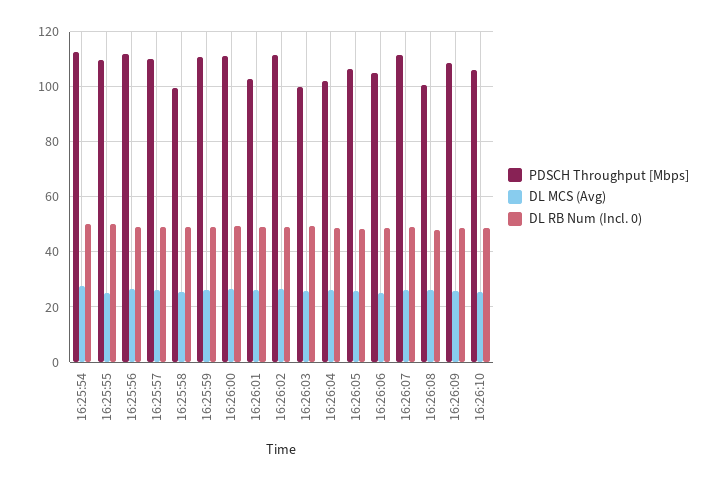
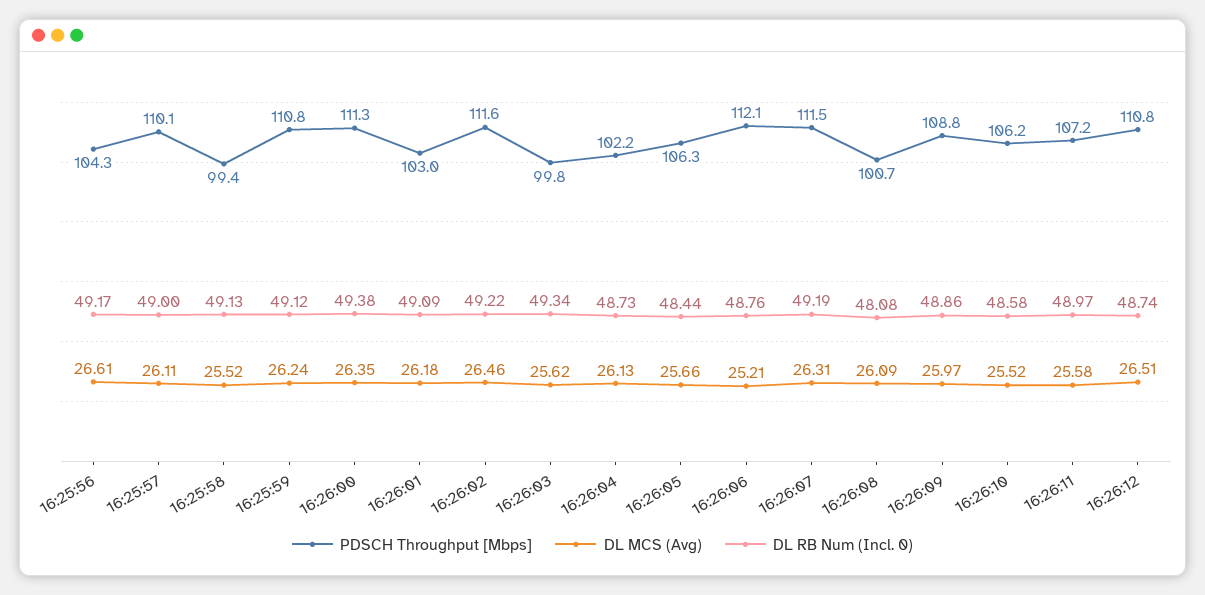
PDSCH Throughput [Mbps], 16:25:54: 112.5 -> none
DL MCS (Avg), 16:25:54: 27.5 -> none
DL RB Num (Incl. 0), 16:25:54: 50 -> none
PDSCH Throughput [Mbps], 16:25:55: 110 -> none
DL MCS (Avg), 16:25:55: 25 -> none
DL RB Num (Incl. 0), 16:25:55: 50 -> none
PDSCH Throughput [Mbps], 16:25:56: 112.5 -> 104.3
PDSCH Throughput [Mbps], 16:26:06: 105 -> 112.1
PDSCH Throughput [Mbps], 16:26:11: none -> 107.2
DL MCS (Avg), 16:26:11: none -> 25.58
DL RB Num (Incl. 0), 16:26:11: none -> 48.97
PDSCH Throughput [Mbps], 16:26:12: none -> 110.8
DL MCS (Avg), 16:26:12: none -> 26.51
DL RB Num (Incl. 0), 16:26:12: none -> 48.74

